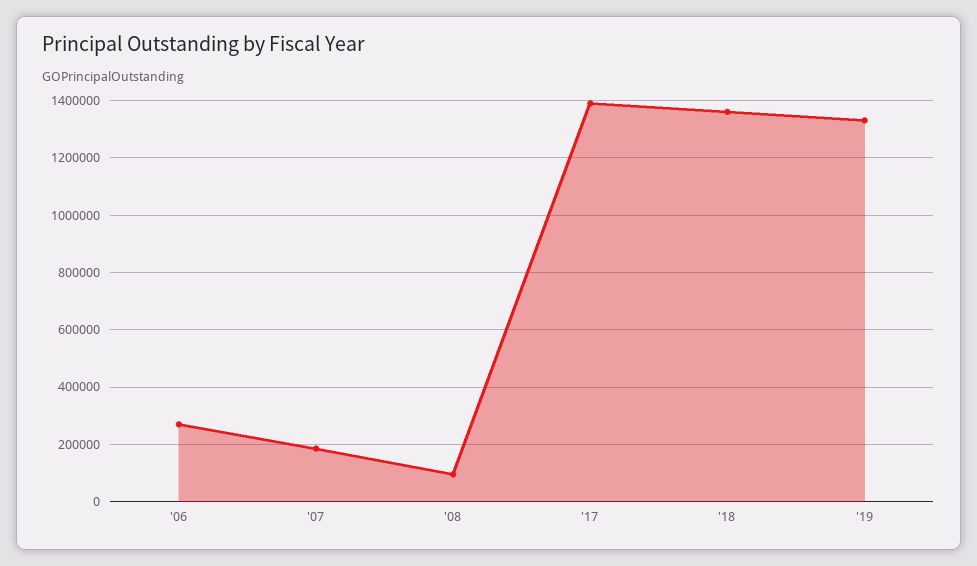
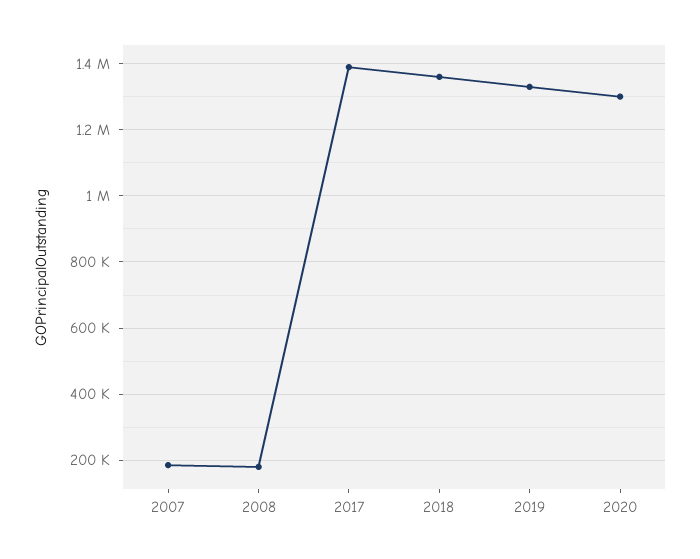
'06: 275000 -> none
'08: 100000 -> 180000
2020: none -> 1300000

